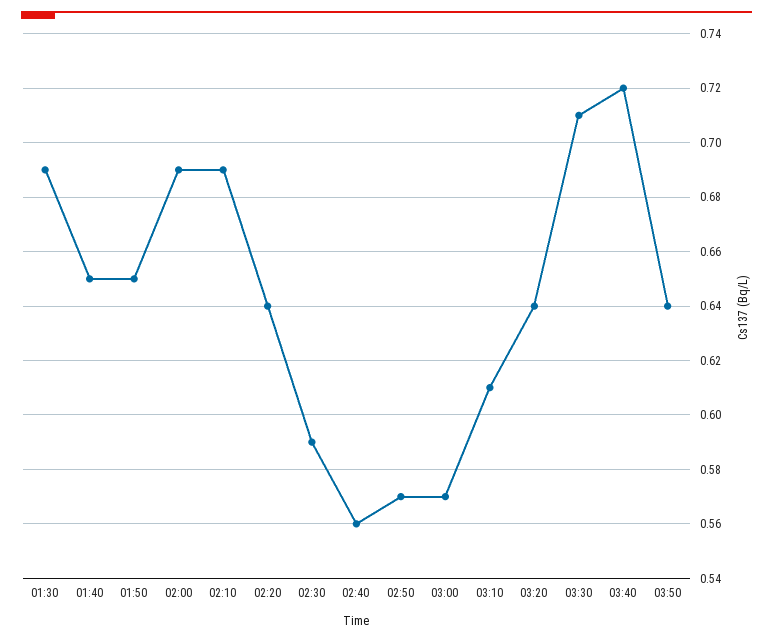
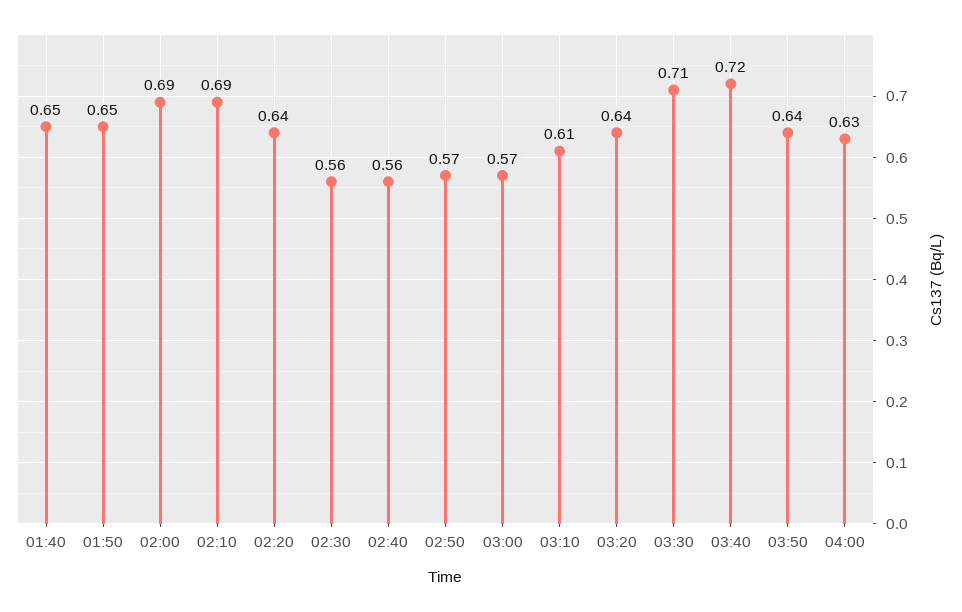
01:30: 0.69 -> none
02:30: 0.59 -> 0.56
04:00: none -> 0.63

